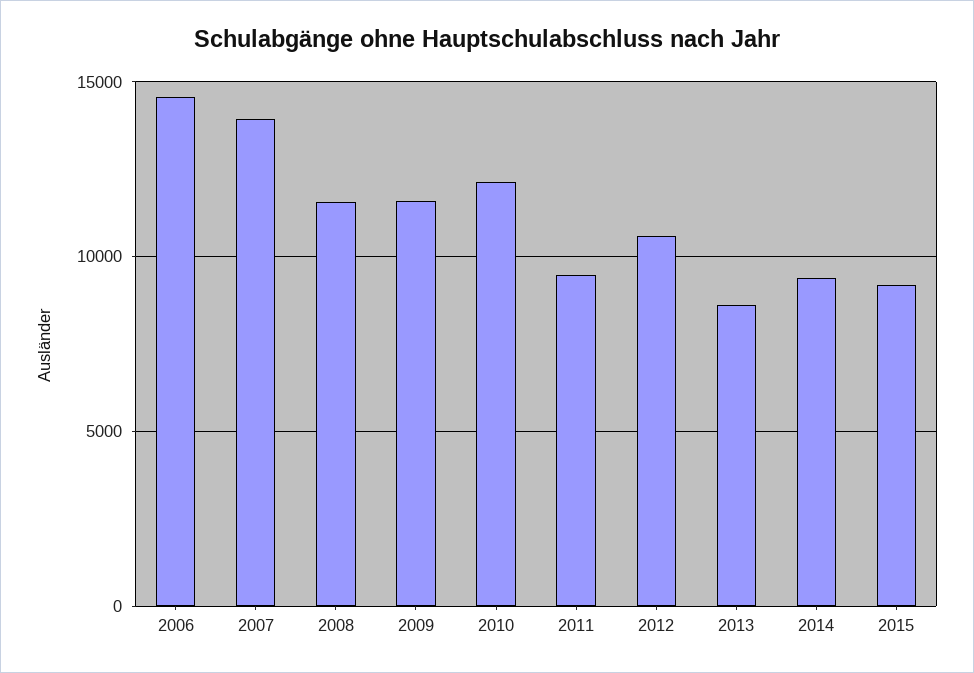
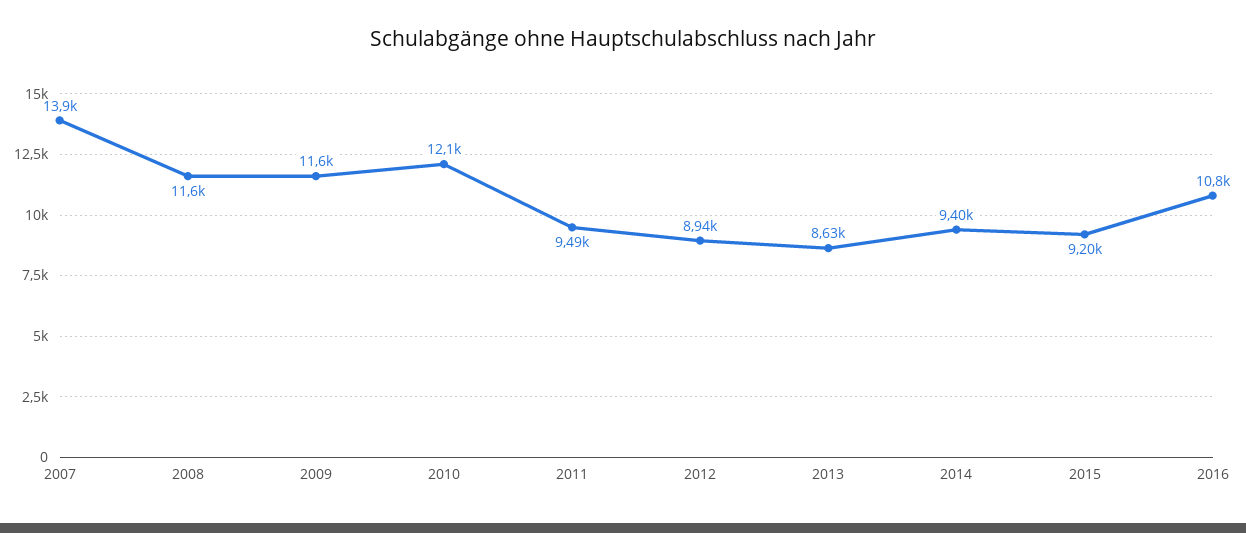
2006: 14500 -> none
2012: 10500 -> 8940
2016: none -> 10800

